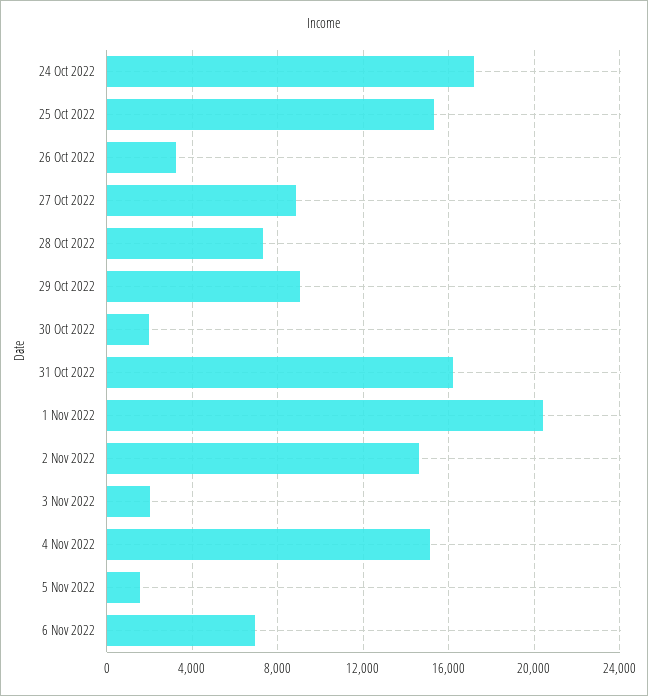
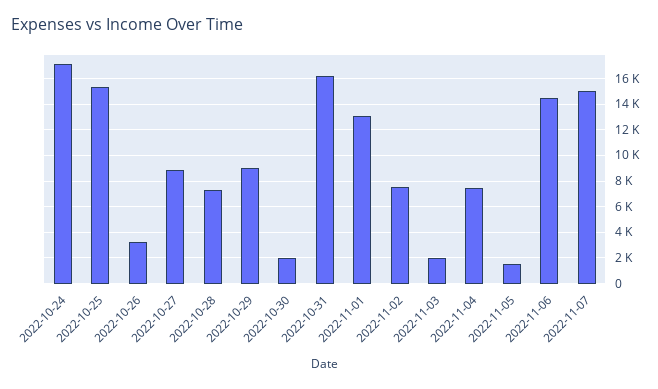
1 Nov 2022: 20500 -> 13000
2 Nov 2022: 14500 -> 7500
4 Nov 2022: 15000 -> 7500
6 Nov 2022: 7000 -> 14500
2022-11-07: none -> 15000

